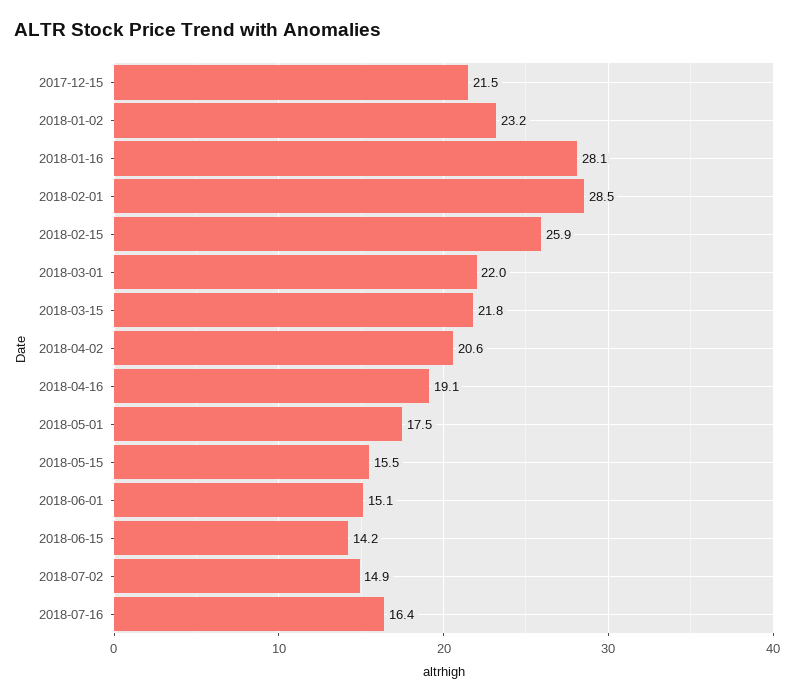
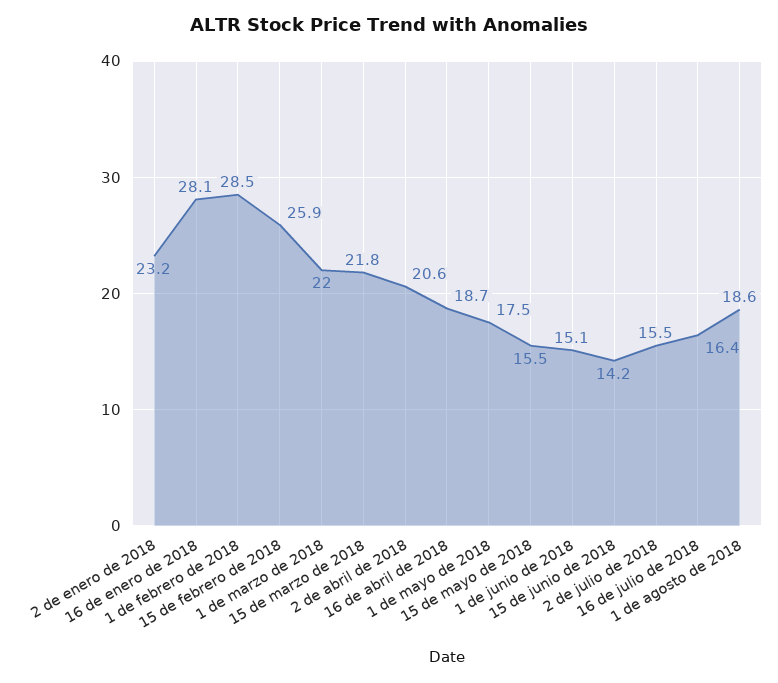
2017-12-15: 21.5 -> none
2018-04-16: 19.1 -> 18.7
2018-07-02: 14.9 -> 15.5
1 de agosto de 2018: none -> 18.6

